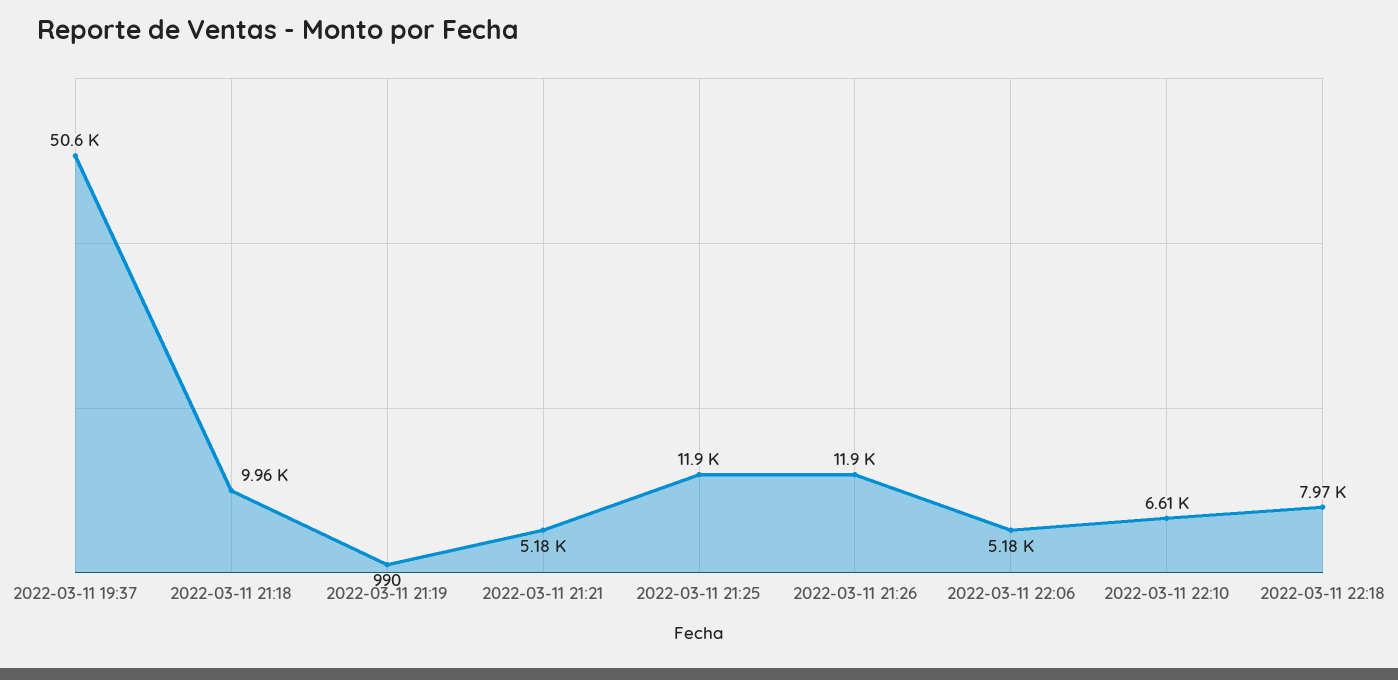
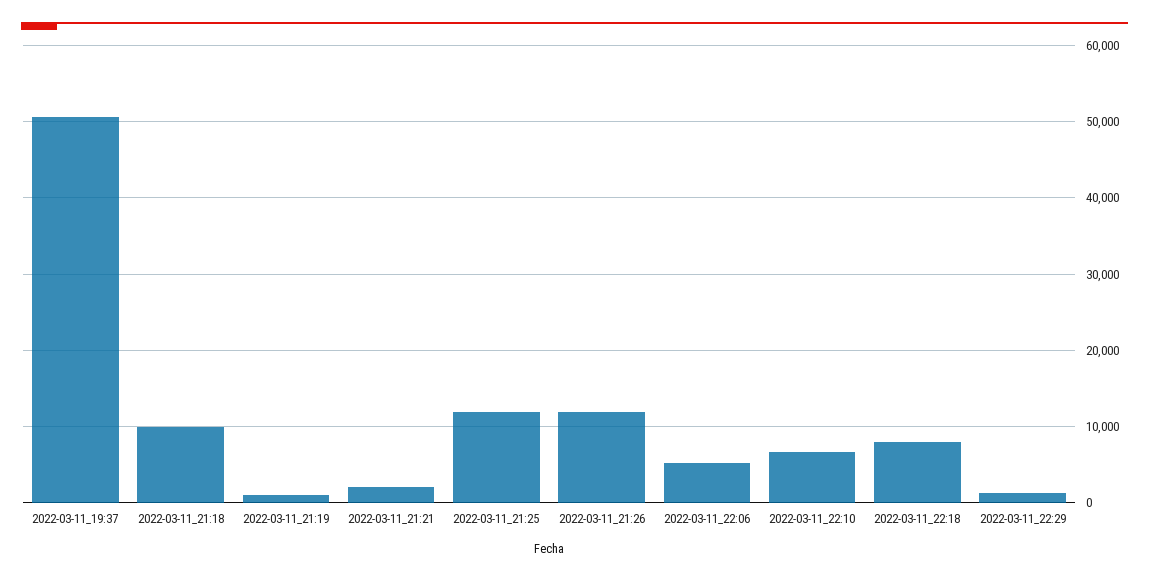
2022-03-11 21:21: 5180 -> 2000
2022-03-11_22:29: none -> 1000

